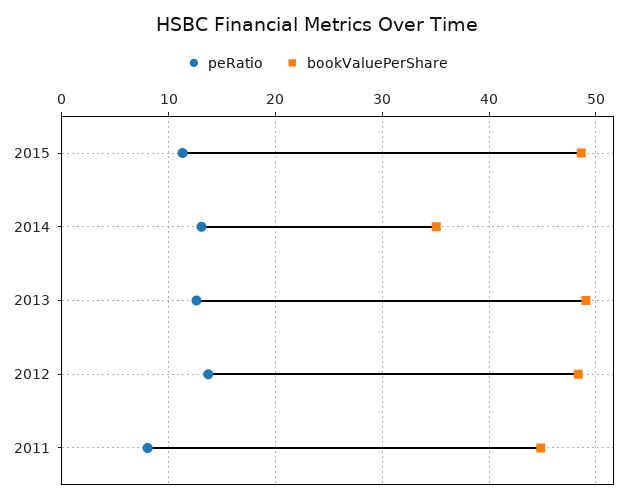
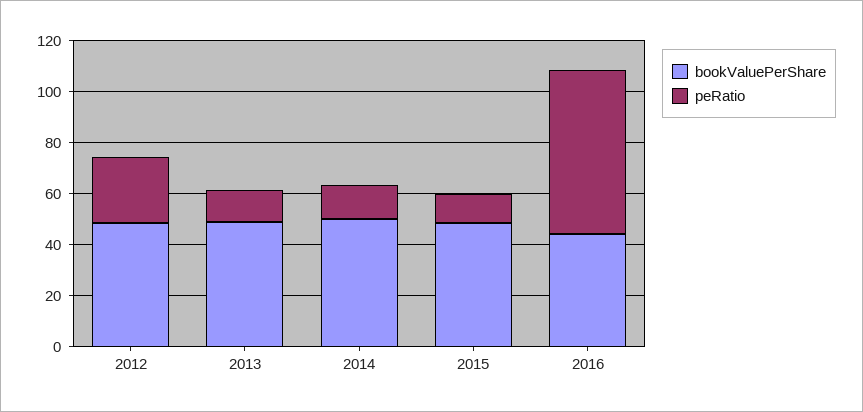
bookValuePerShare, 2014: 35 -> 50
peRatio, 2012: 14 -> 25
peRatio, 2011: 8 -> none
bookValuePerShare, 2011: 45 -> none
bookValuePerShare, 2016: none -> 45
peRatio, 2016: none -> 65

